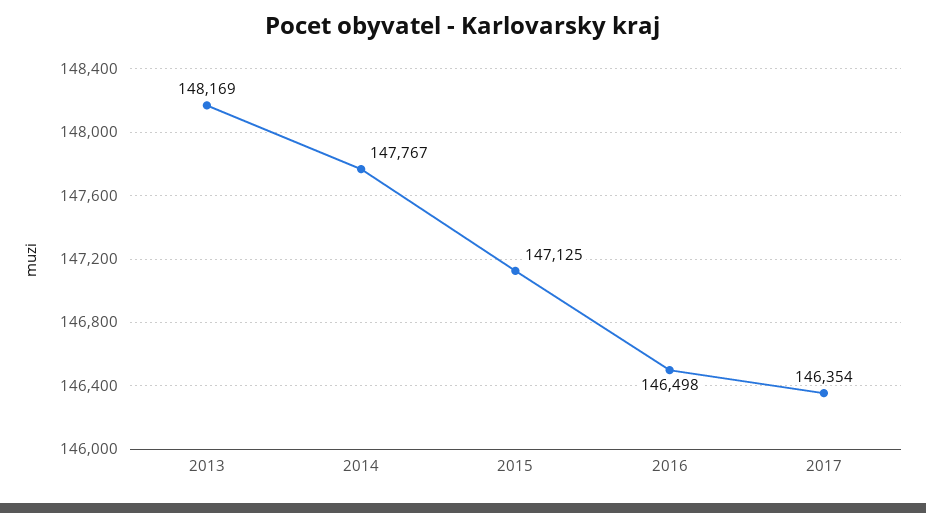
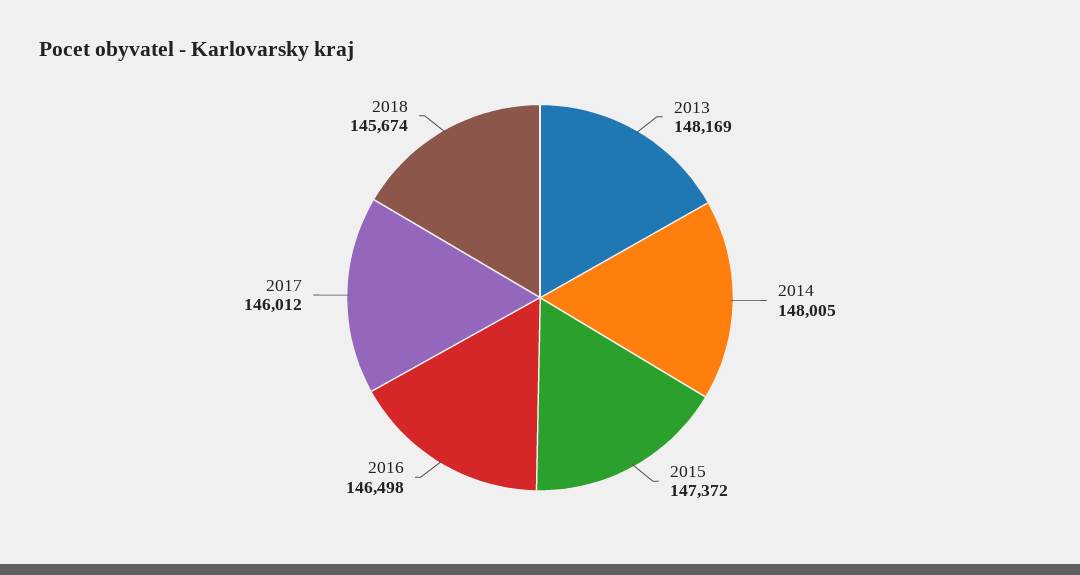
2014: 147767 -> 148005
2015: 147125 -> 147372
2017: 146354 -> 146012
2018: none -> 145674

